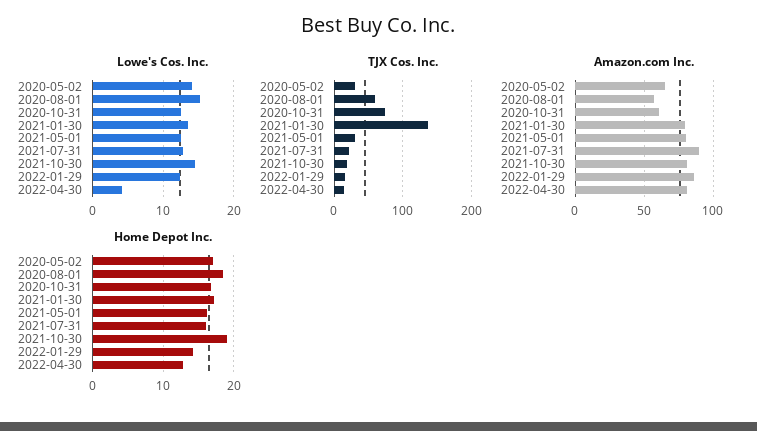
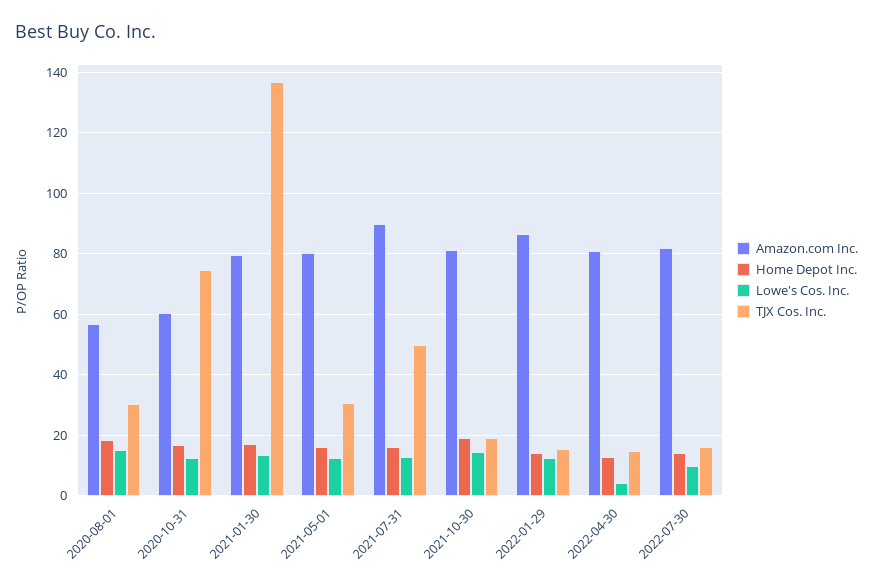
Lowe's Cos. Inc., 2020-05-02: 14 -> none
TJX Cos. Inc., 2020-05-02: 30 -> none
TJX Cos. Inc., 2020-08-01: 60 -> 30
TJX Cos. Inc., 2021-07-31: 20 -> 50
Amazon.com Inc., 2020-05-02: 65 -> none
Home Depot Inc., 2020-05-02: 17 -> none
Amazon.com Inc., 2022-07-30: none -> 82
Home Depot Inc., 2022-07-30: none -> 14
Lowe's Cos. Inc., 2022-07-30: none -> 10
TJX Cos. Inc., 2022-07-30: none -> 16

